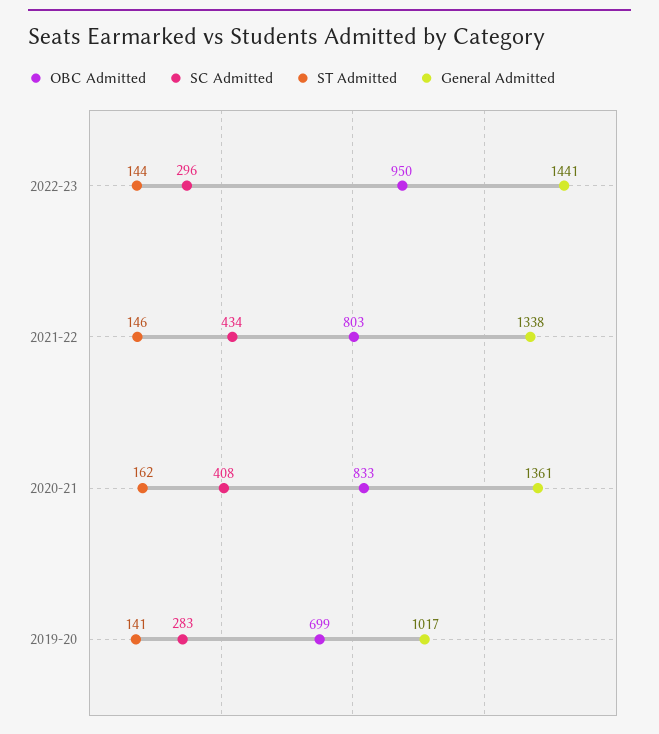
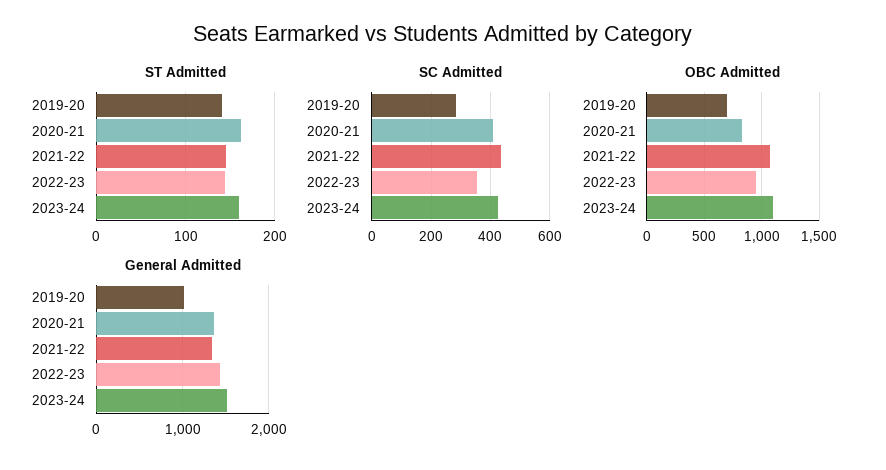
SC Admitted, 2022-23: 296 -> 350
OBC Admitted, 2021-22: 803 -> 1100
ST Admitted, 2023-24: none -> 160
SC Admitted, 2023-24: none -> 425
OBC Admitted, 2023-24: none -> 1100
General Admitted, 2023-24: none -> 1500

